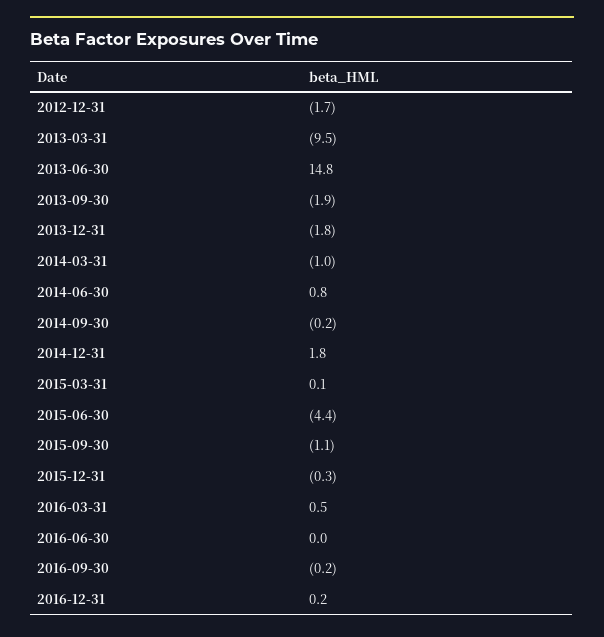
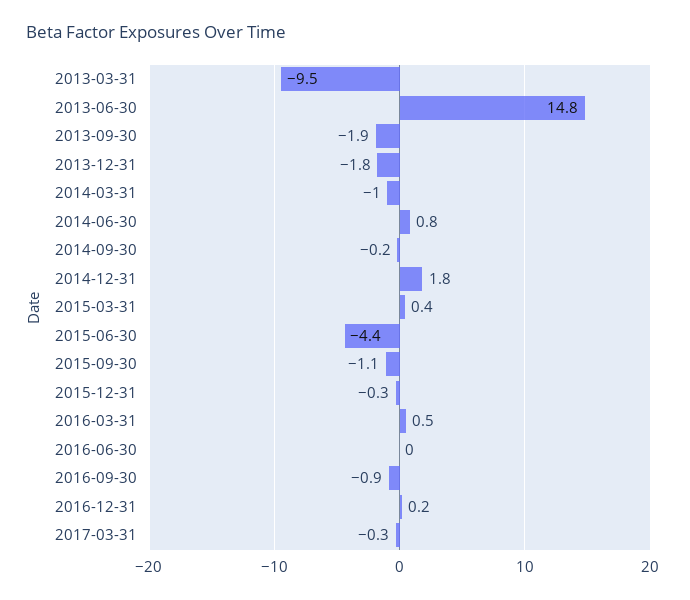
2012-12-31: -1.7 -> none
2015-03-31: 0.1 -> 0.4
2016-09-30: -0.2 -> -0.9
2017-03-31: none -> -0.3

